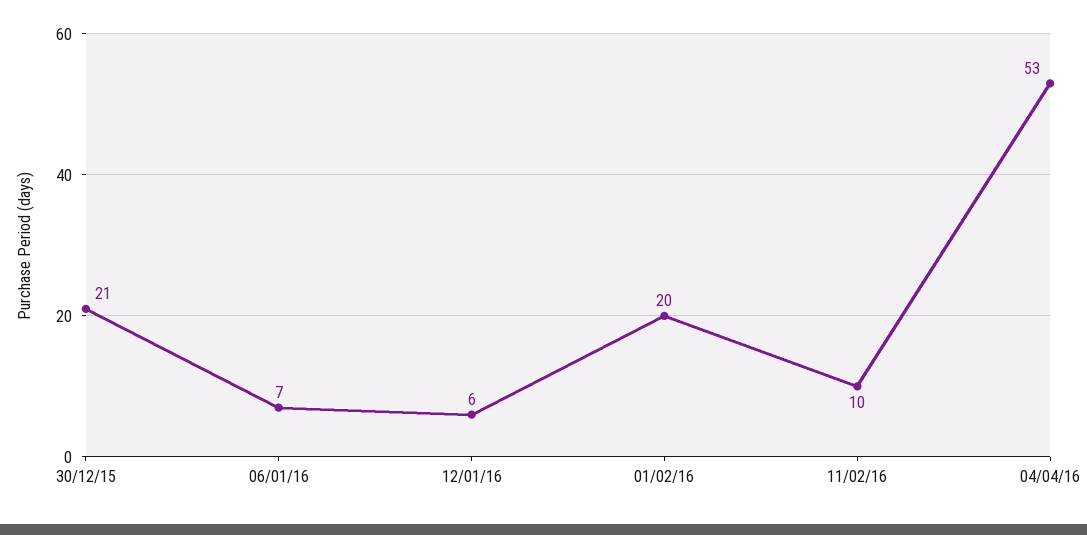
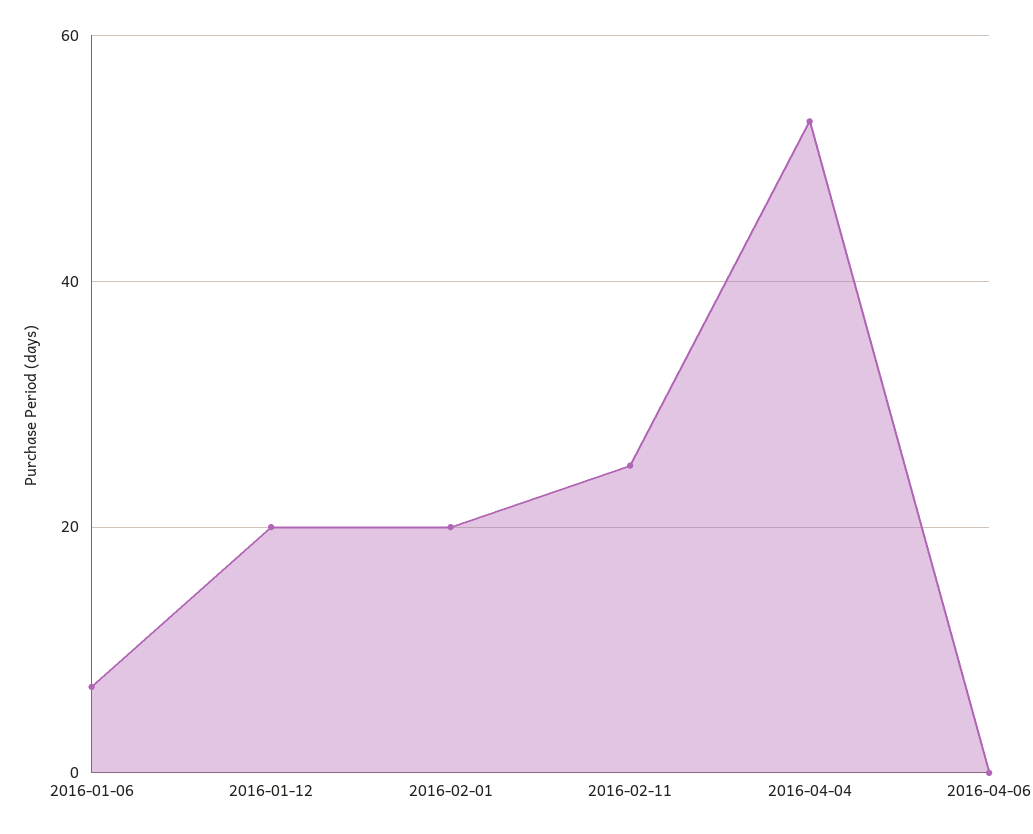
30/12/15: 21 -> none
12/01/16: 6 -> 20
11/02/16: 10 -> 25
2016-04-06: none -> 0

